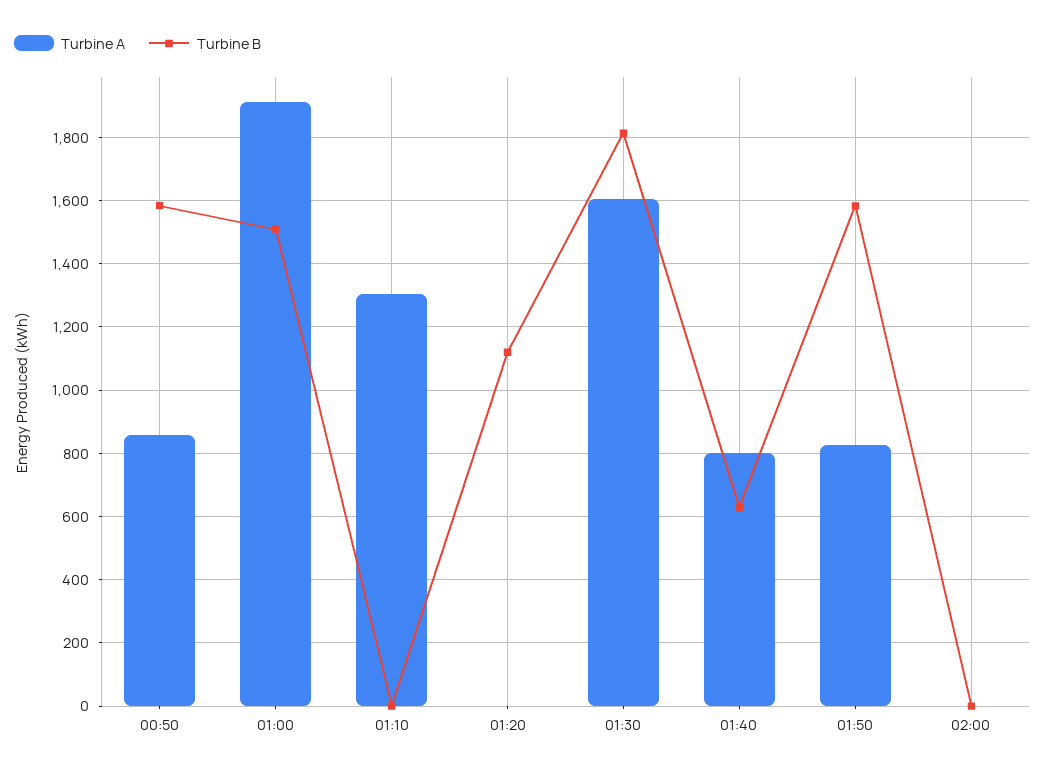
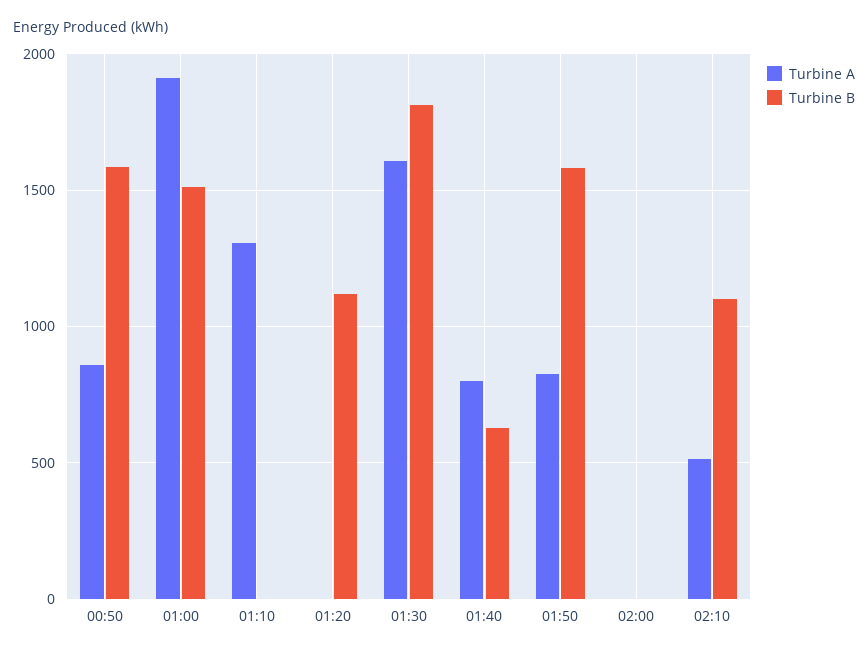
Turbine A, 02:10: none -> 500
Turbine B, 02:10: none -> 1100

